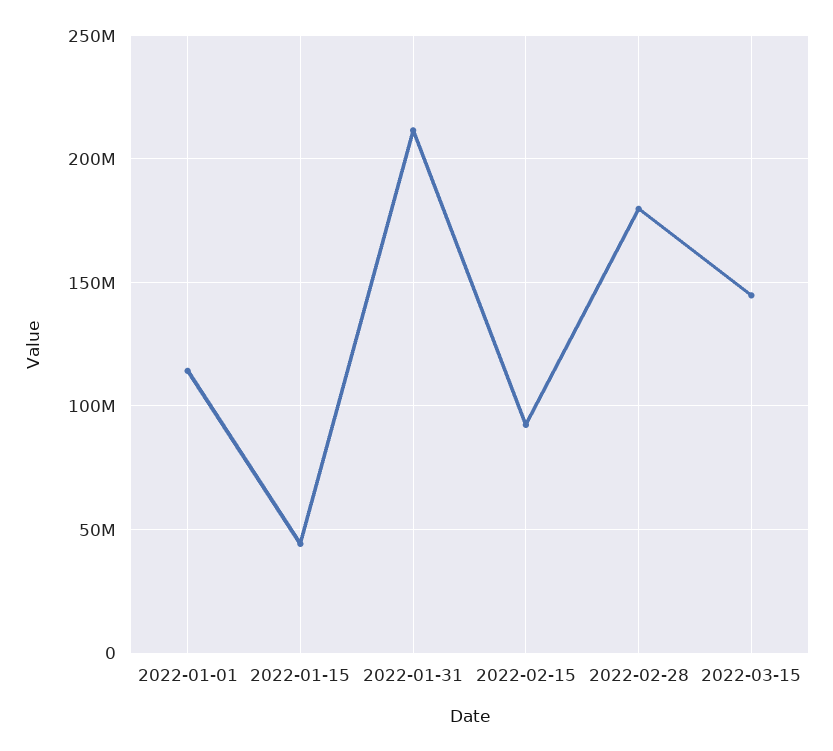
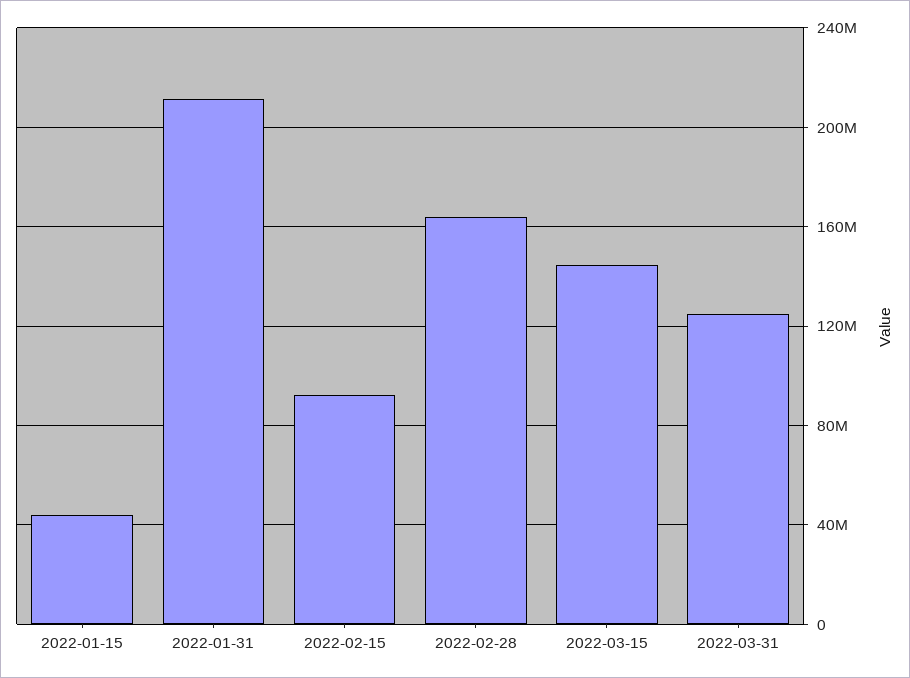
2022-01-01: 115000000 -> none
2022-02-28: 180000000 -> 165000000
2022-03-31: none -> 125000000

